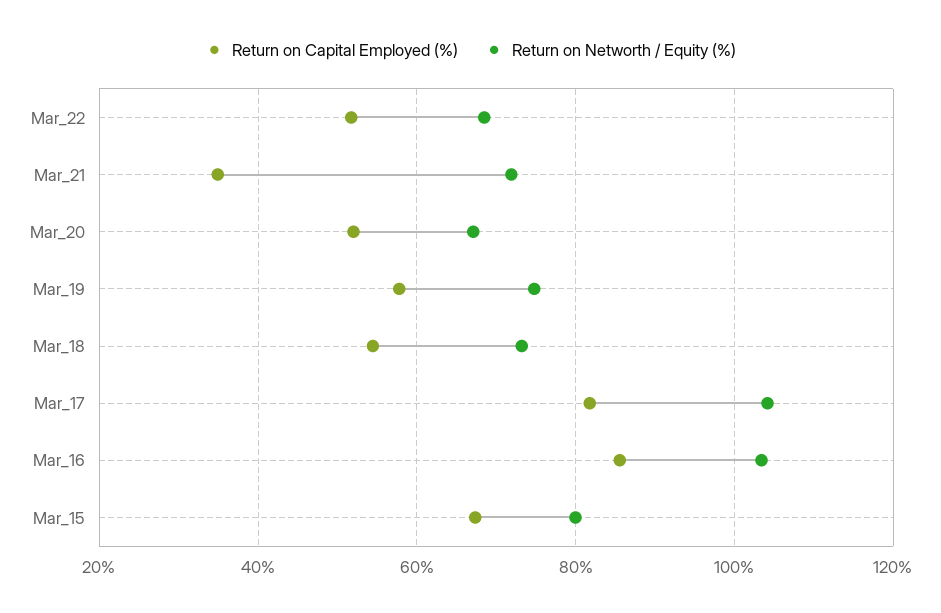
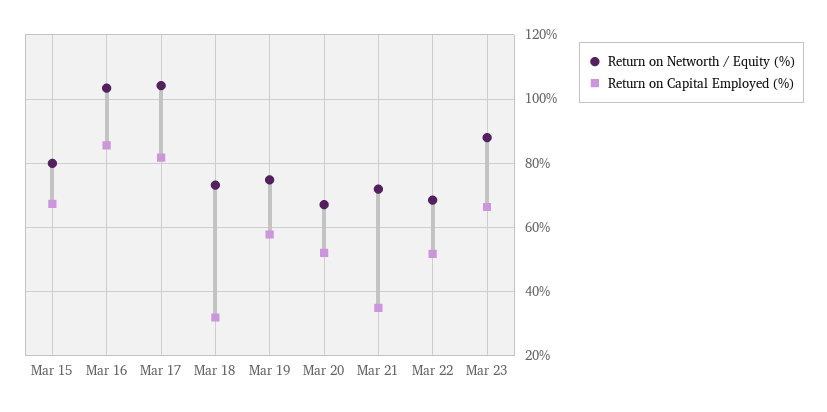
Return on Capital Employed (%), Mar_18: 54 -> 32
Return on Networth / Equity (%), Mar 23: none -> 88
Return on Capital Employed (%), Mar 23: none -> 66

